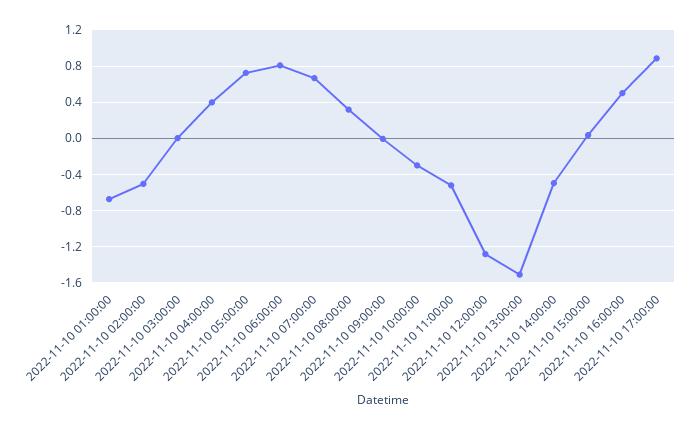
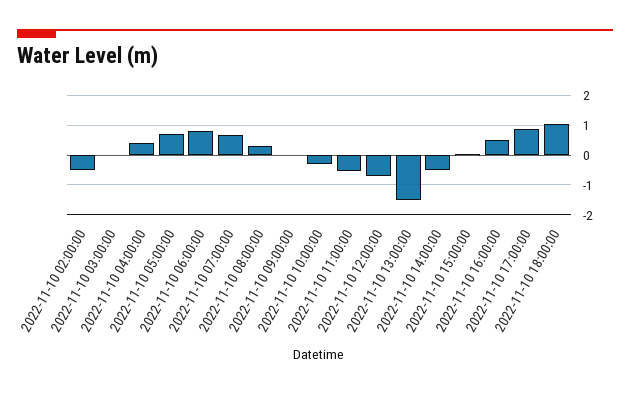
2022-11-10 01:00:00: -0.7 -> none
2022-11-10 12:00:00: -1.3 -> -0.75
2022-11-10 18:00:00: none -> 1

